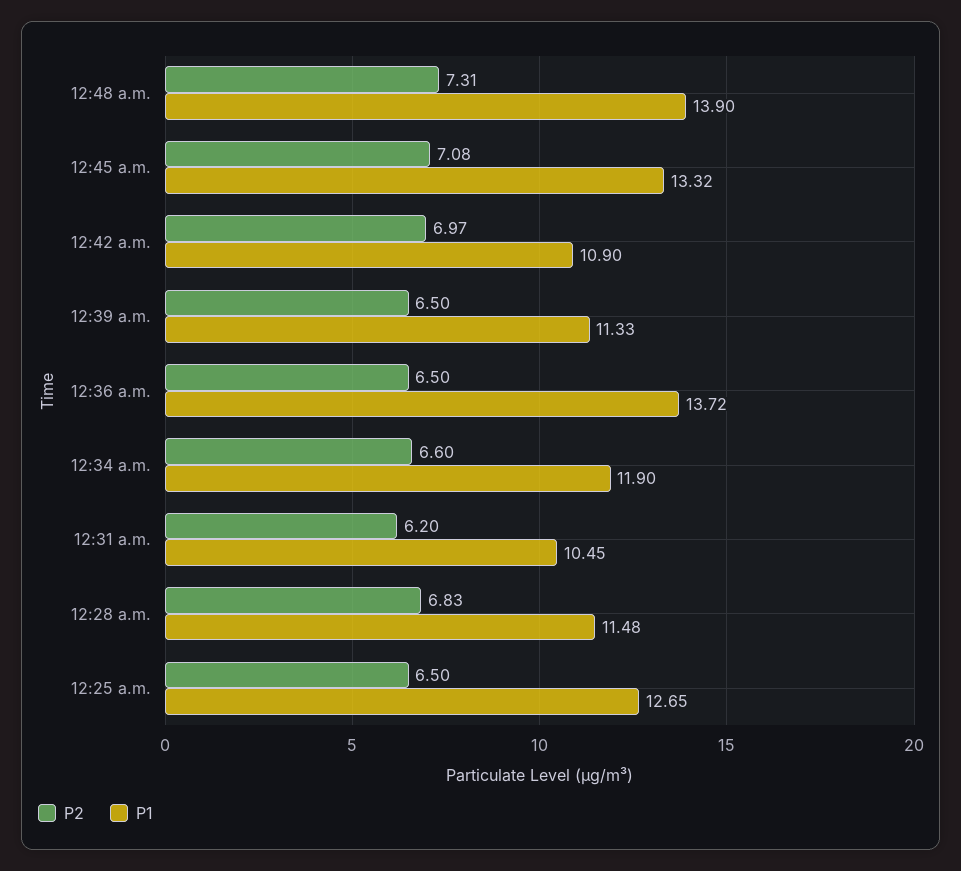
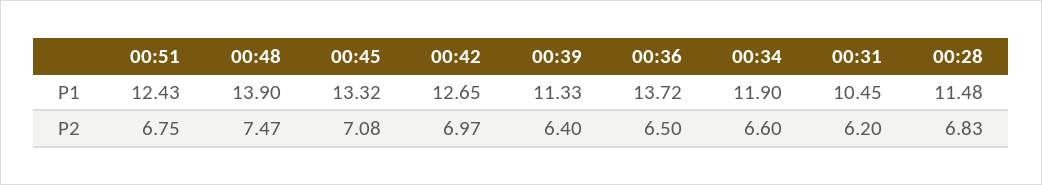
P2, 12:48 a.m.: 7.31 -> 7.47
P1, 12:42 a.m.: 10.9 -> 12.65
P2, 12:39 a.m.: 6.5 -> 6.4
P2, 12:25 a.m.: 6.5 -> none
P1, 12:25 a.m.: 12.65 -> none
P1, 00:51: none -> 12.43
P2, 00:51: none -> 6.75

